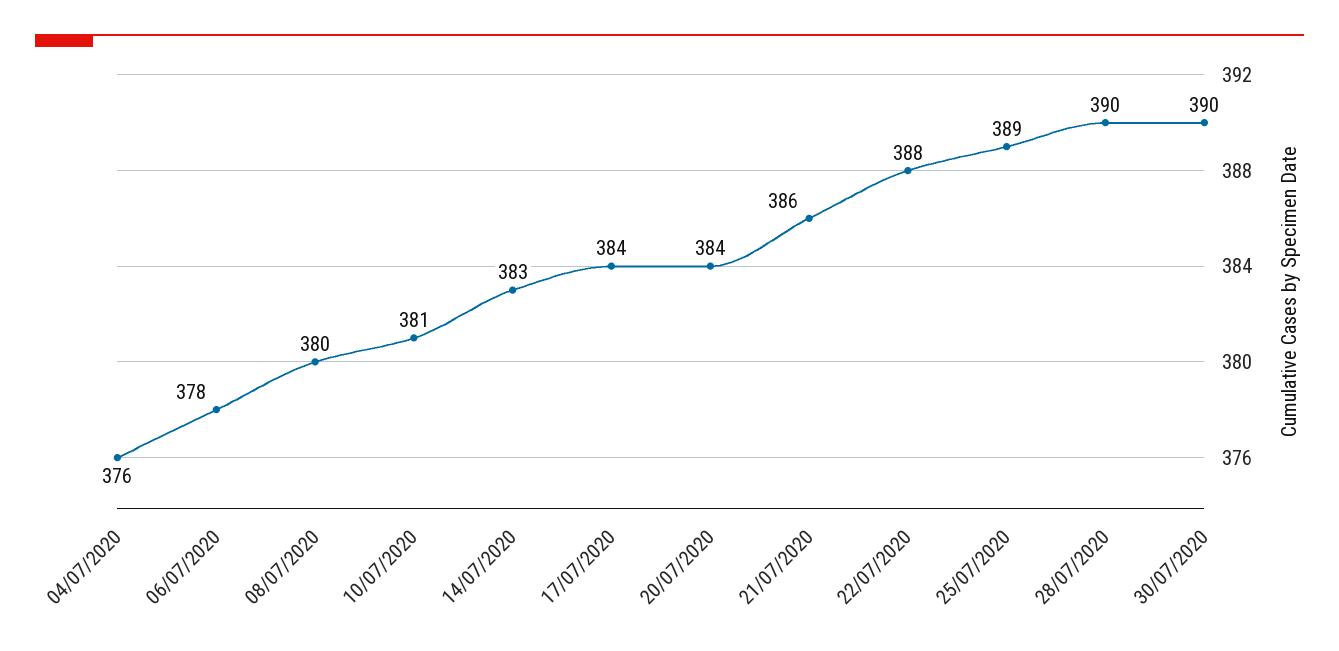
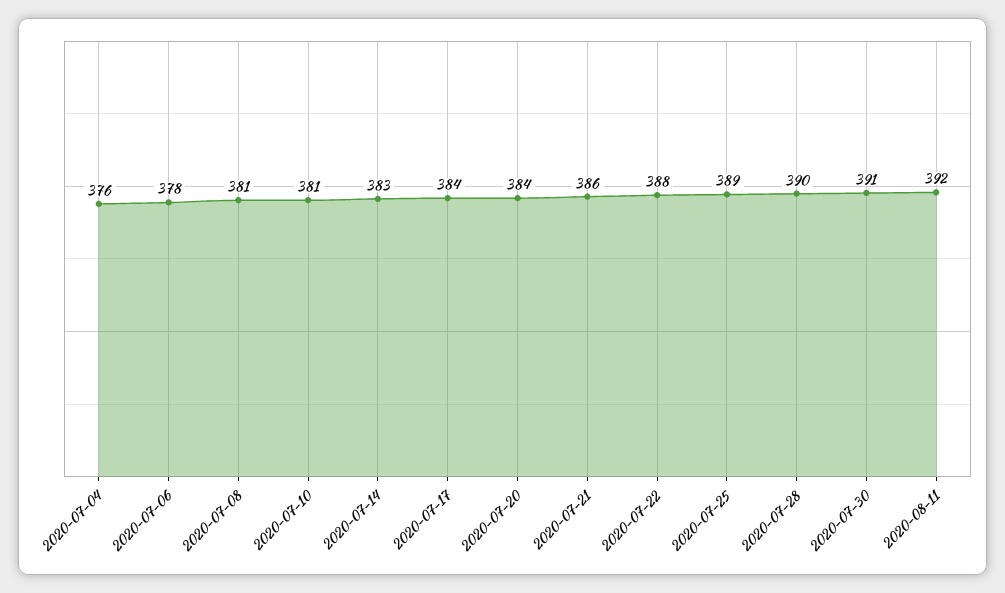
08/07/2020: 380 -> 381
30/07/2020: 390 -> 391
2020-08-11: none -> 392

